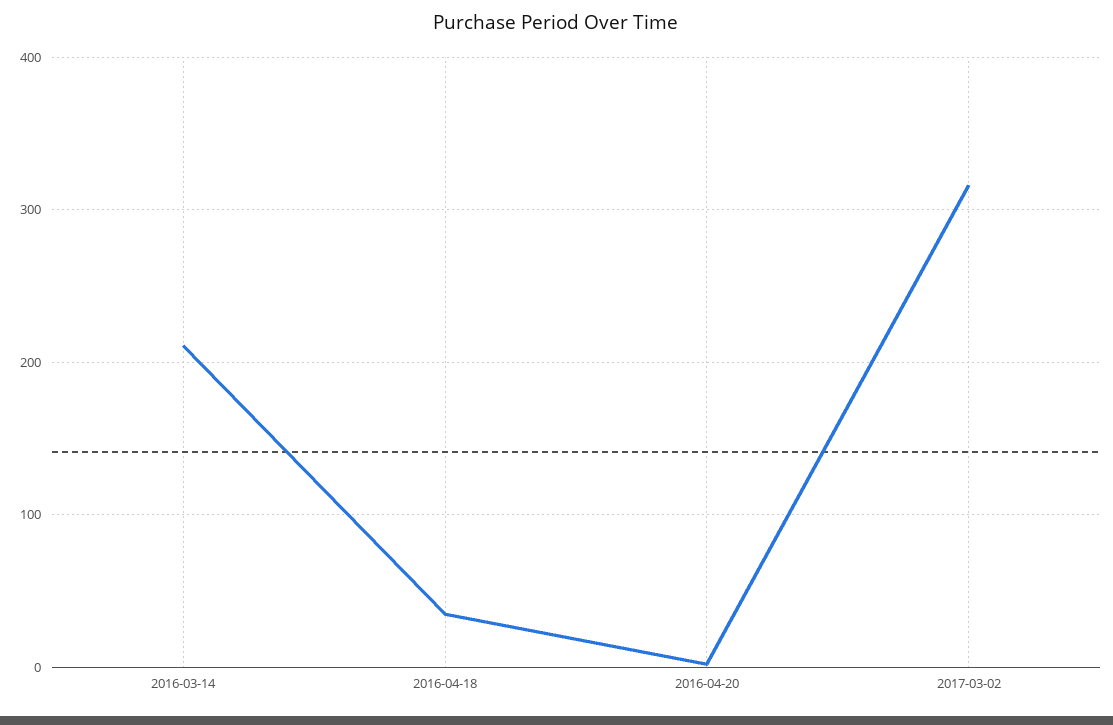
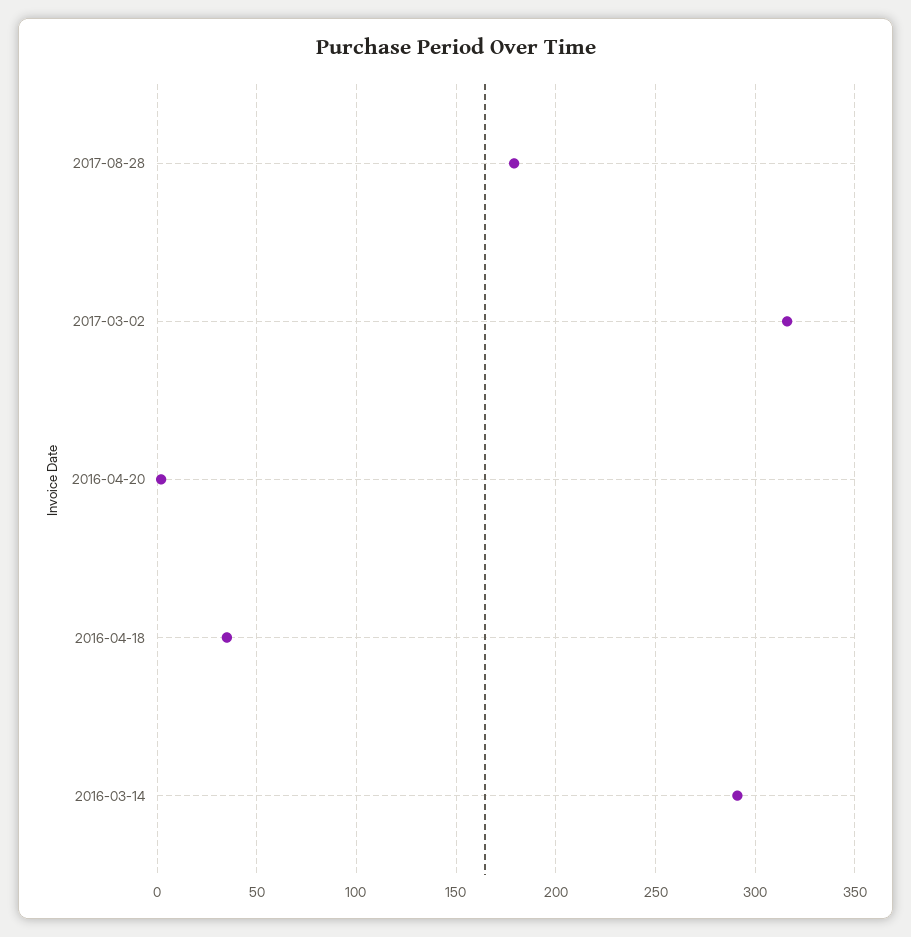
2016-03-14: 210 -> 290
2017-08-28: none -> 180

